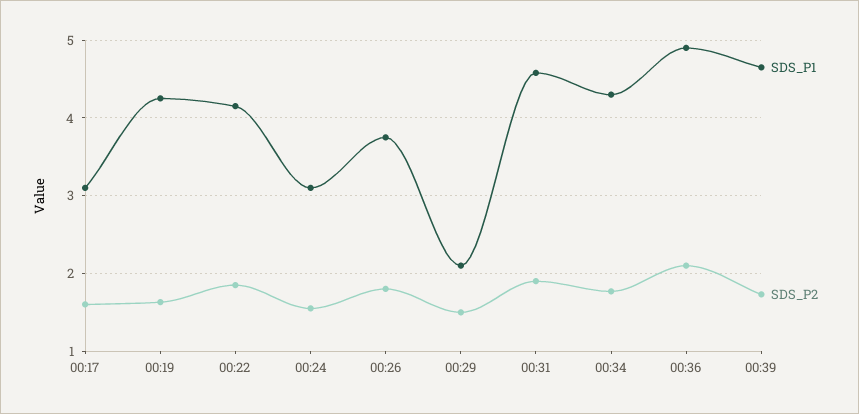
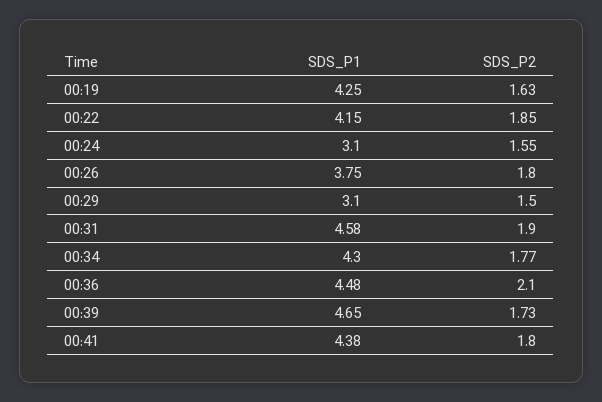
SDS_P1, 00:17: 3.1 -> none
SDS_P2, 00:17: 1.6 -> none
SDS_P1, 00:29: 2.1 -> 3.1
SDS_P1, 00:36: 4.9 -> 4.48
SDS_P1, 00:41: none -> 4.38
SDS_P2, 00:41: none -> 1.8

